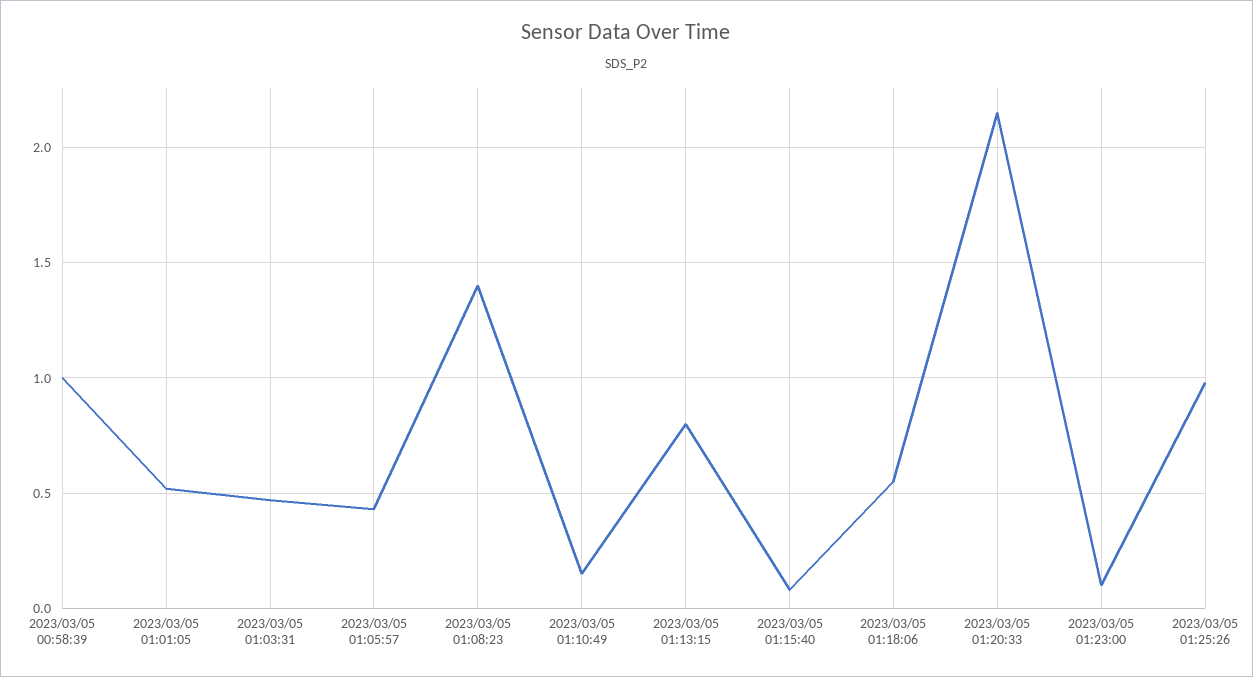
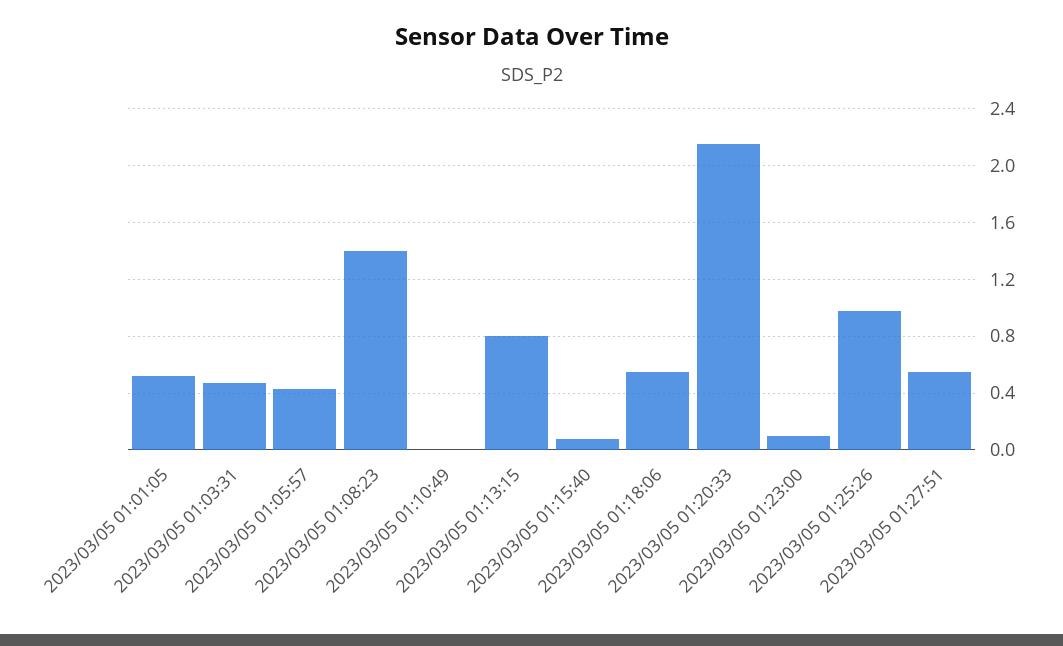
2023/03/05 00:58:39: 1 -> none
2023/03/05 01:10:49: 0.15 -> 0
2023/03/05 01:27:51: none -> 0.55

